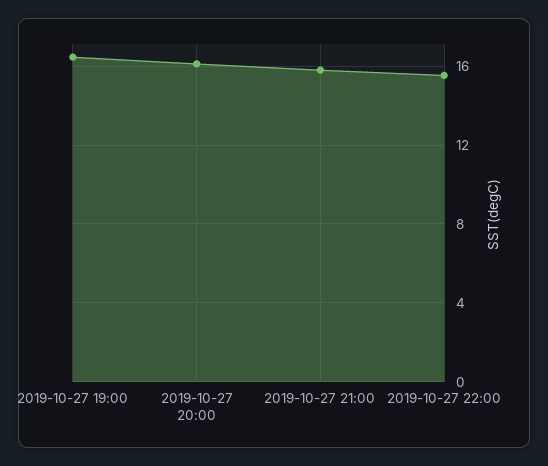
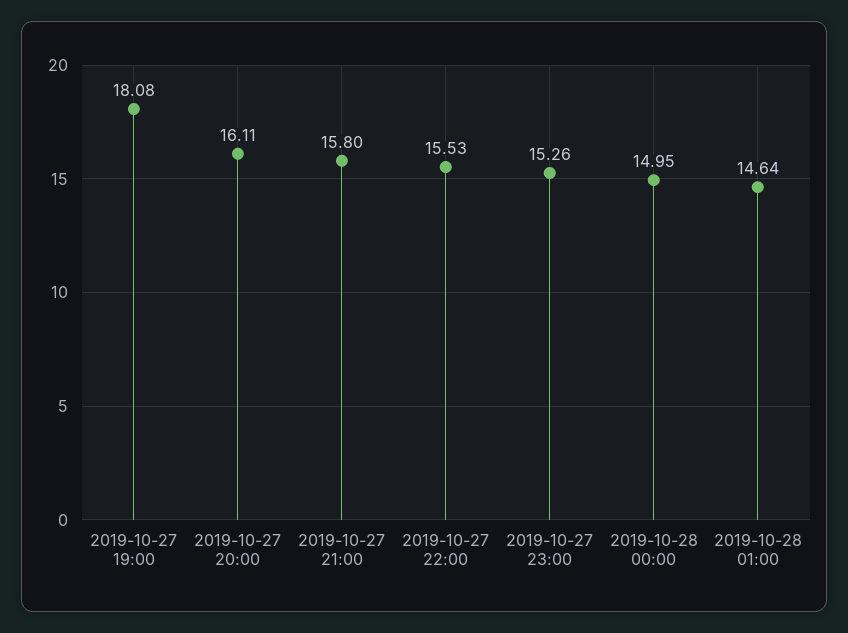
2019-10-27 19:00: 16.5 -> 18.08
2019-10-27 23:00: none -> 15.26
2019-10-28 00:00: none -> 14.95
2019-10-28 01:00: none -> 14.64

